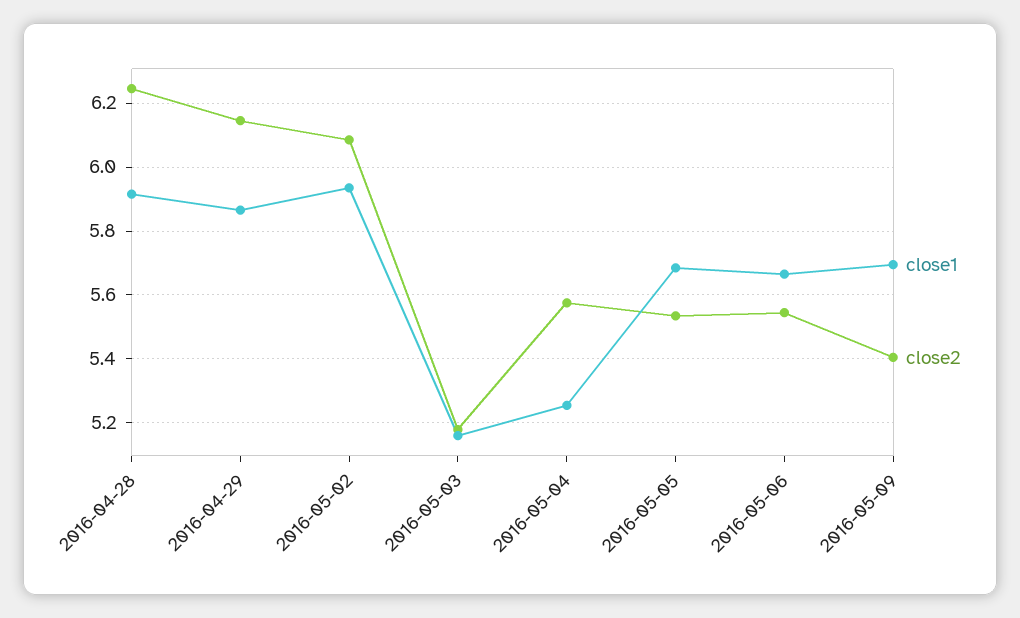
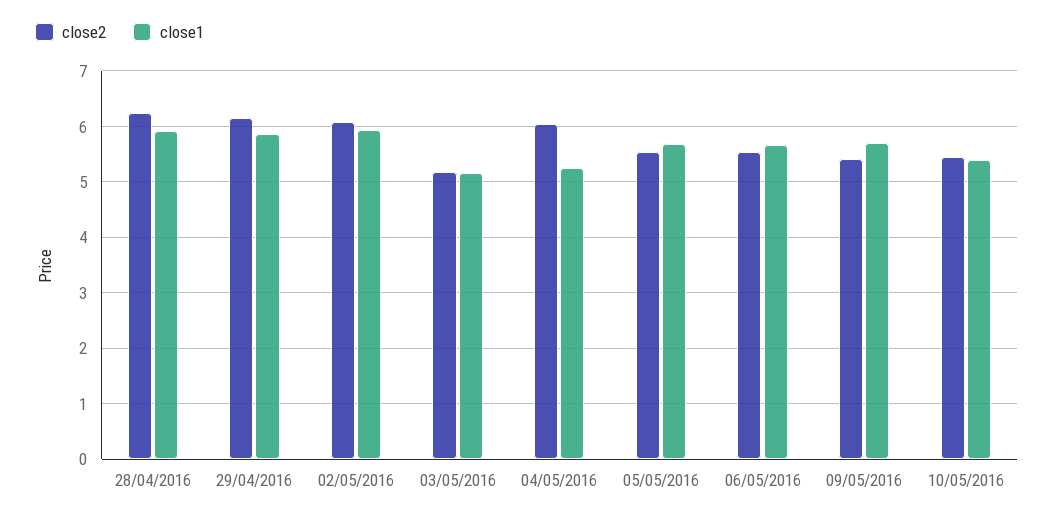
close2, 2016-05-04: 5.58 -> 6
close2, 10/05/2016: none -> 5.4
close1, 10/05/2016: none -> 5.4

